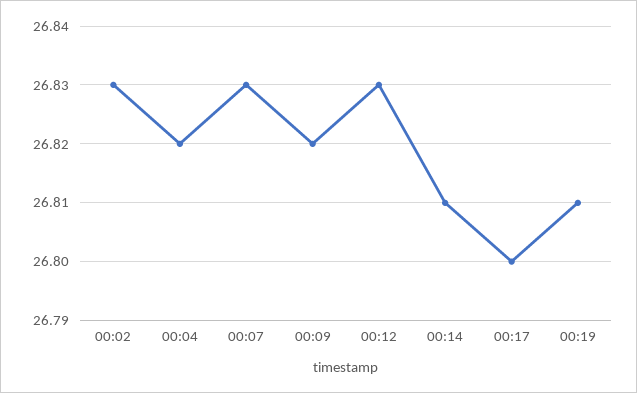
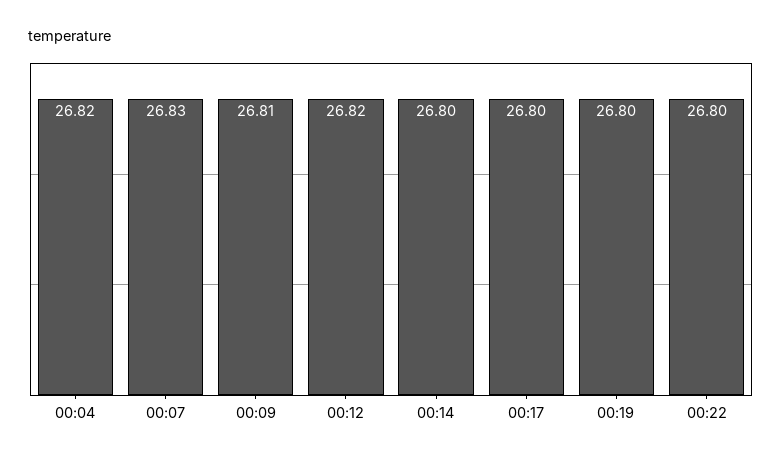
00:02: 26.83 -> none
00:09: 26.82 -> 26.81
00:12: 26.83 -> 26.82
00:14: 26.81 -> 26.8
00:19: 26.81 -> 26.8
00:22: none -> 26.8

